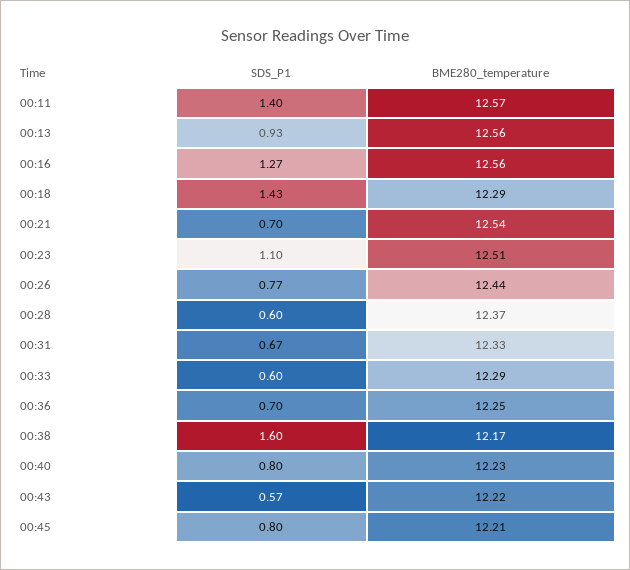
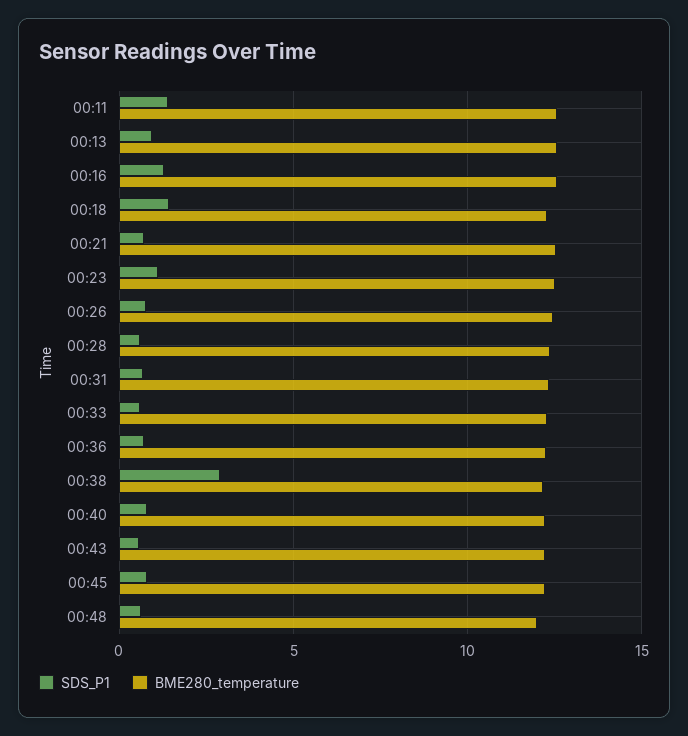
SDS_P1, 00:38: 1.6 -> 3
SDS_P1, 00:48: none -> 0.5
BME280_temperature, 00:48: none -> 12

